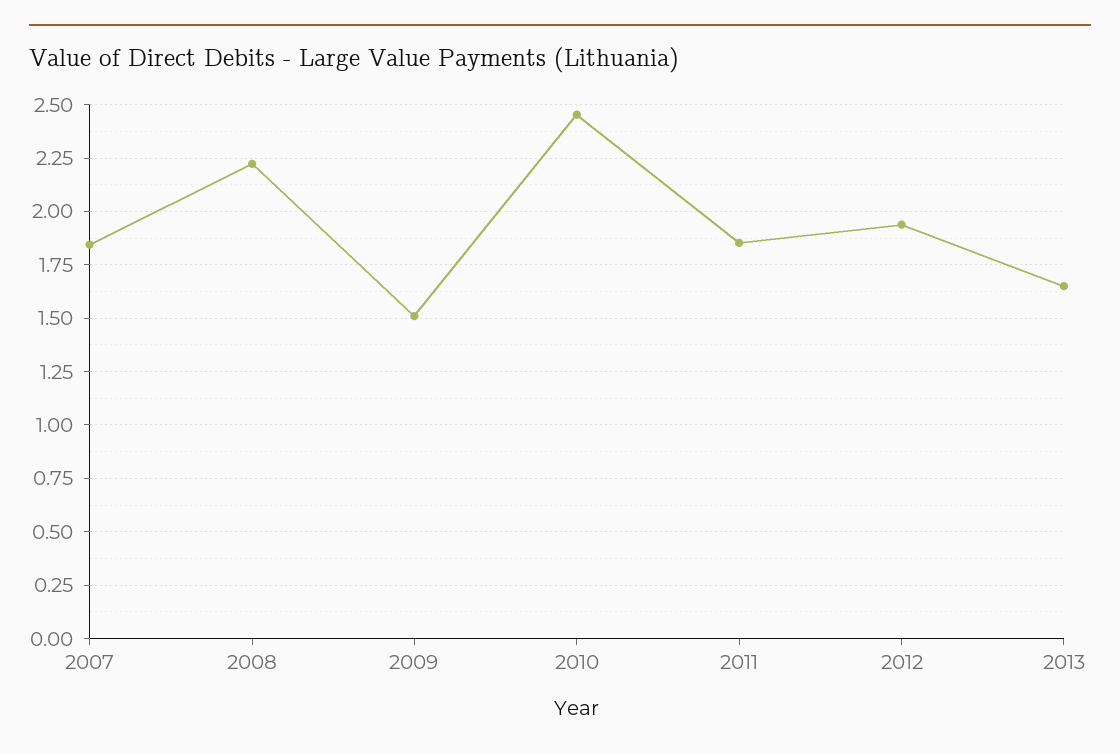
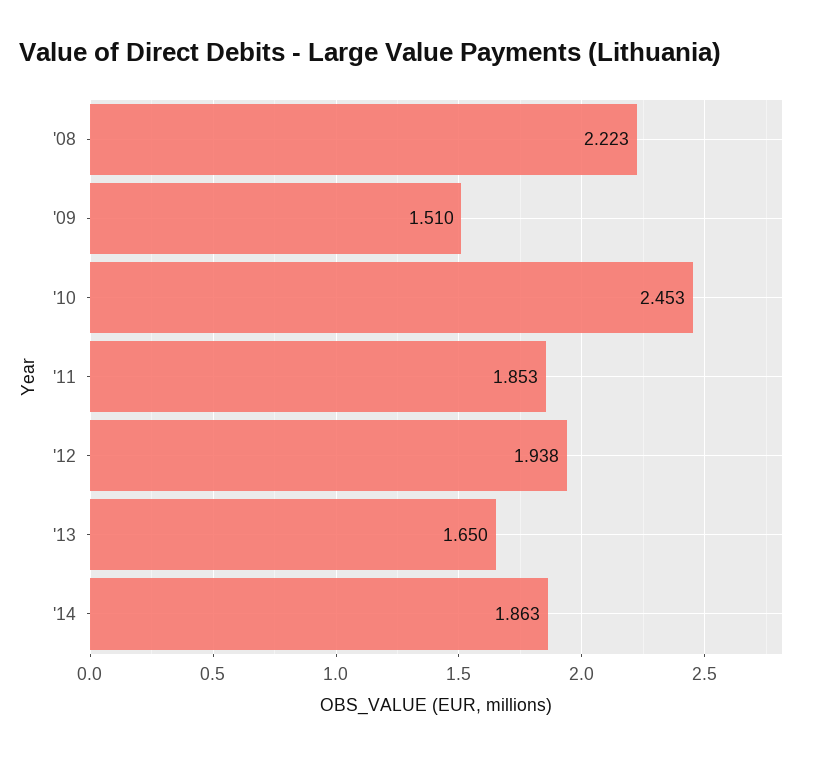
2007: 1.85 -> none
'14: none -> 1.863

